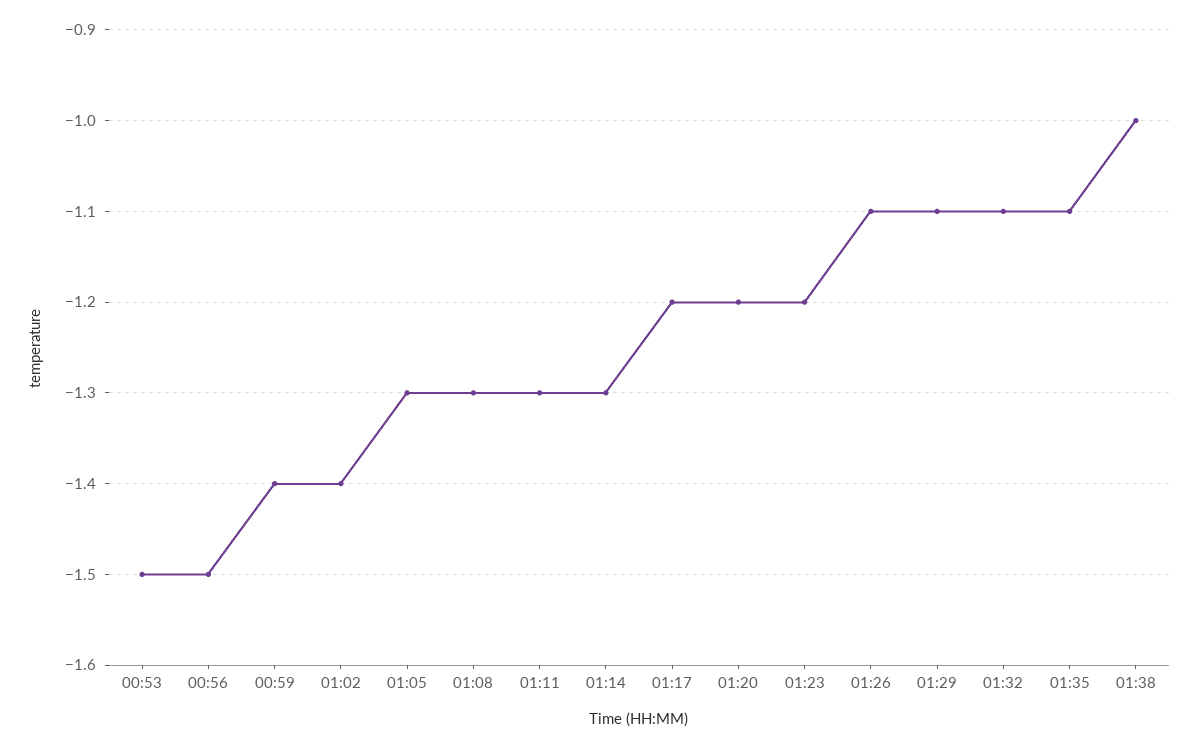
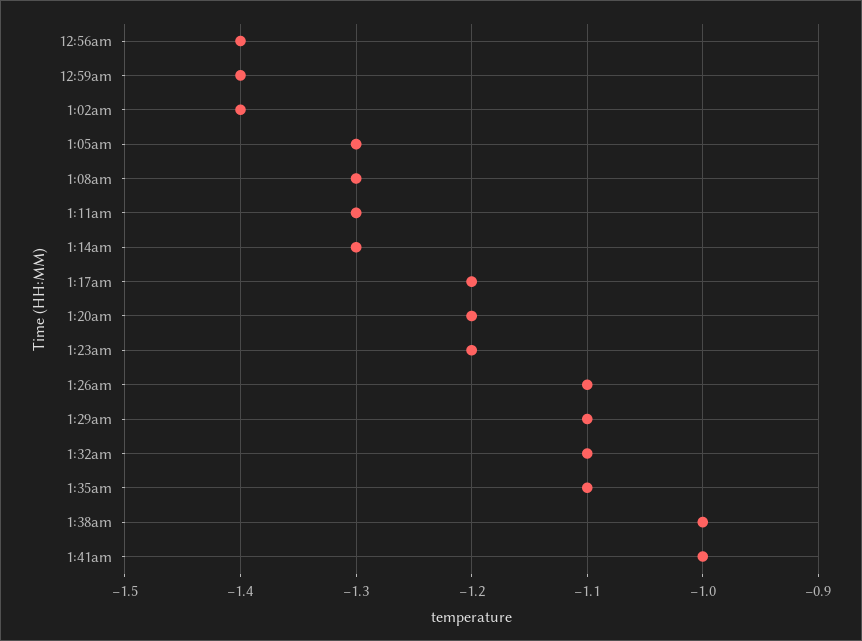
00:53: -1.5 -> none
00:56: -1.5 -> -1.4
1:41am: none -> -1

